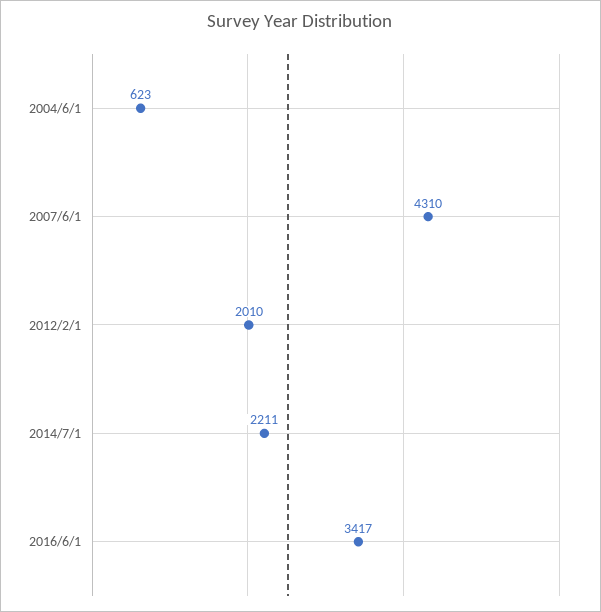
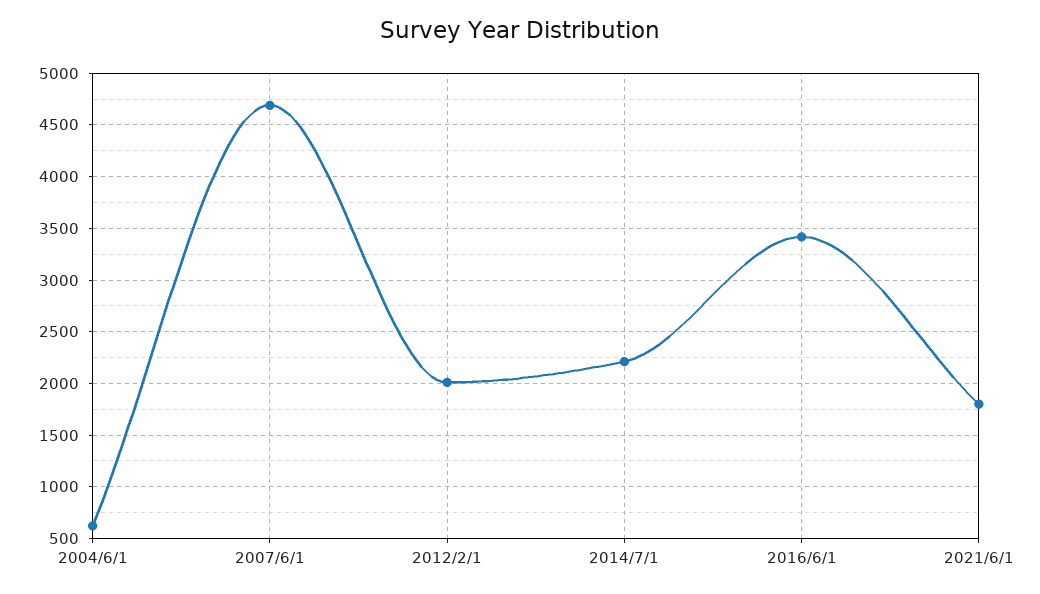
2007/6/1: 4310 -> 4700
2021/6/1: none -> 1800

